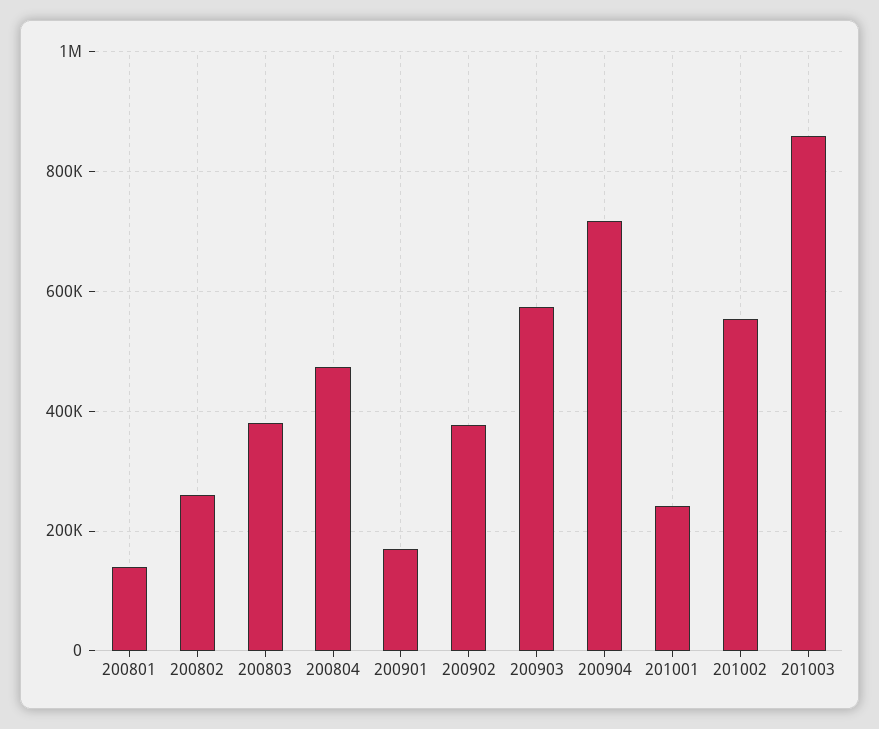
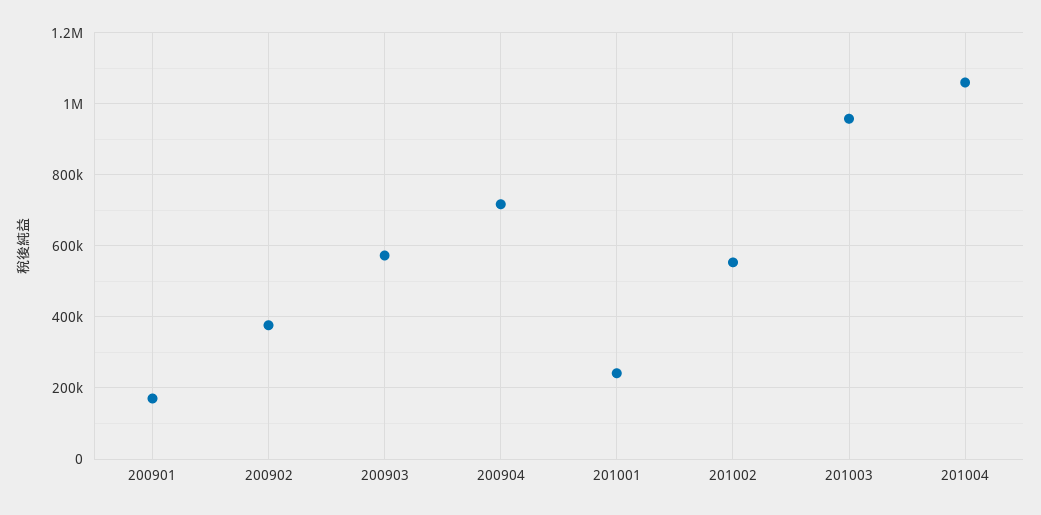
200801: 140000 -> none
200802: 260000 -> none
200803: 380000 -> none
200804: 480000 -> none
201003: 860000 -> 960000
201004: none -> 1060000

